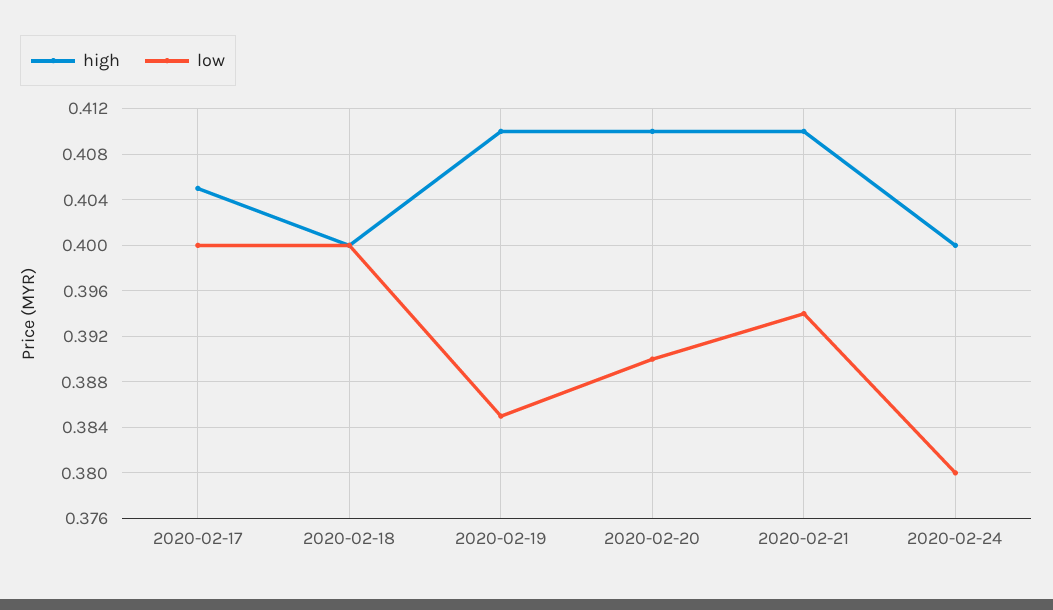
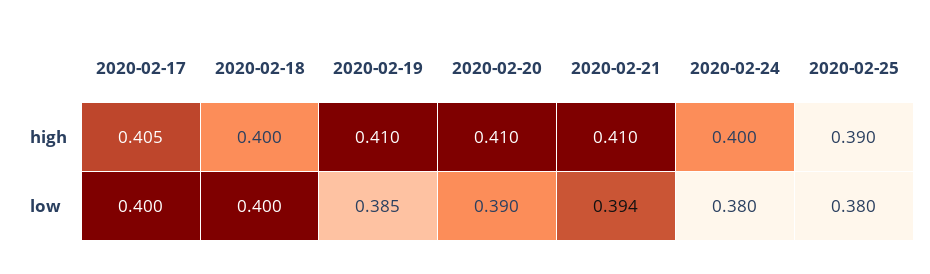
high, 2020-02-25: none -> 0.39
low, 2020-02-25: none -> 0.38

